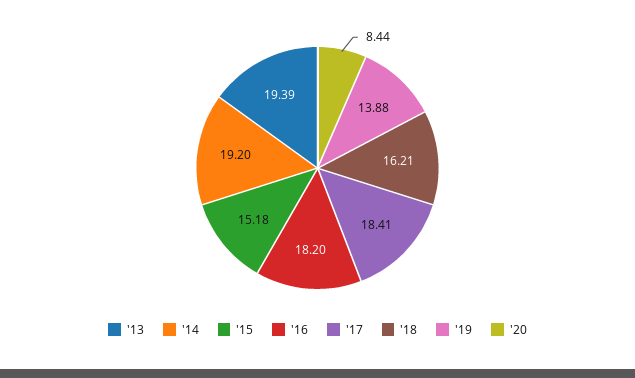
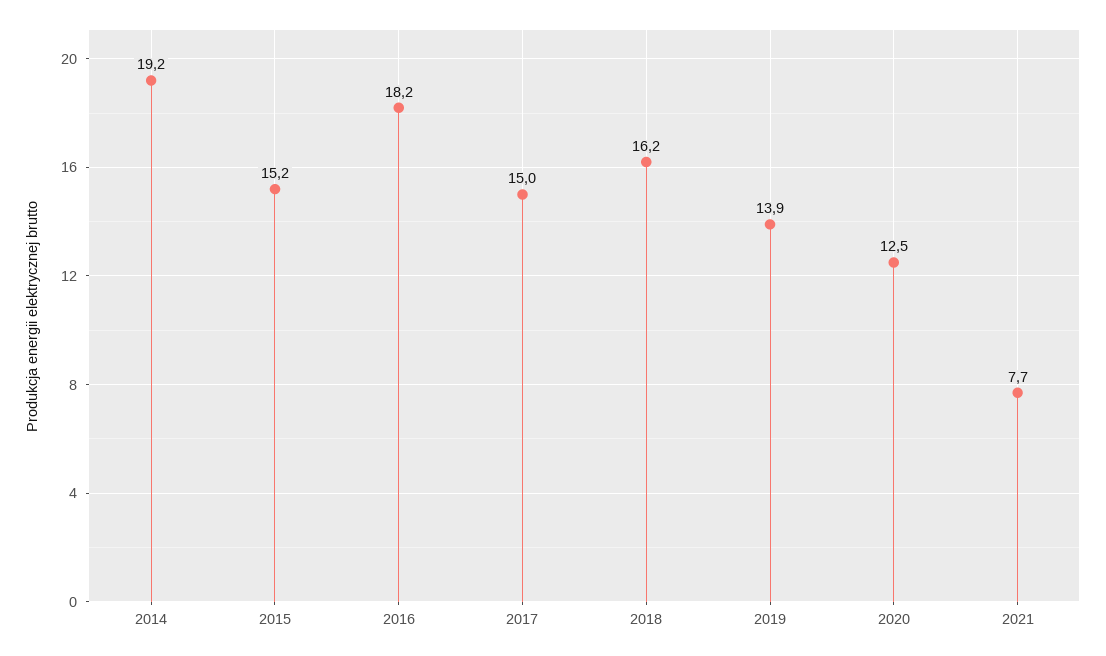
'13: 19.39 -> none
'17: 18.41 -> 15
'20: 8.44 -> 12.5
2021: none -> 7.7

